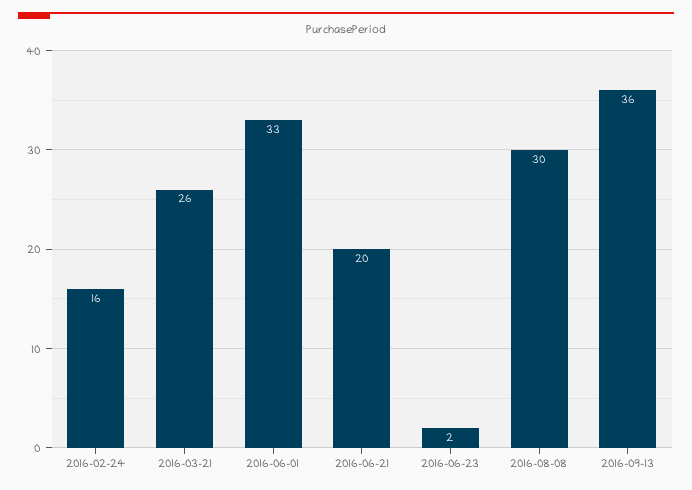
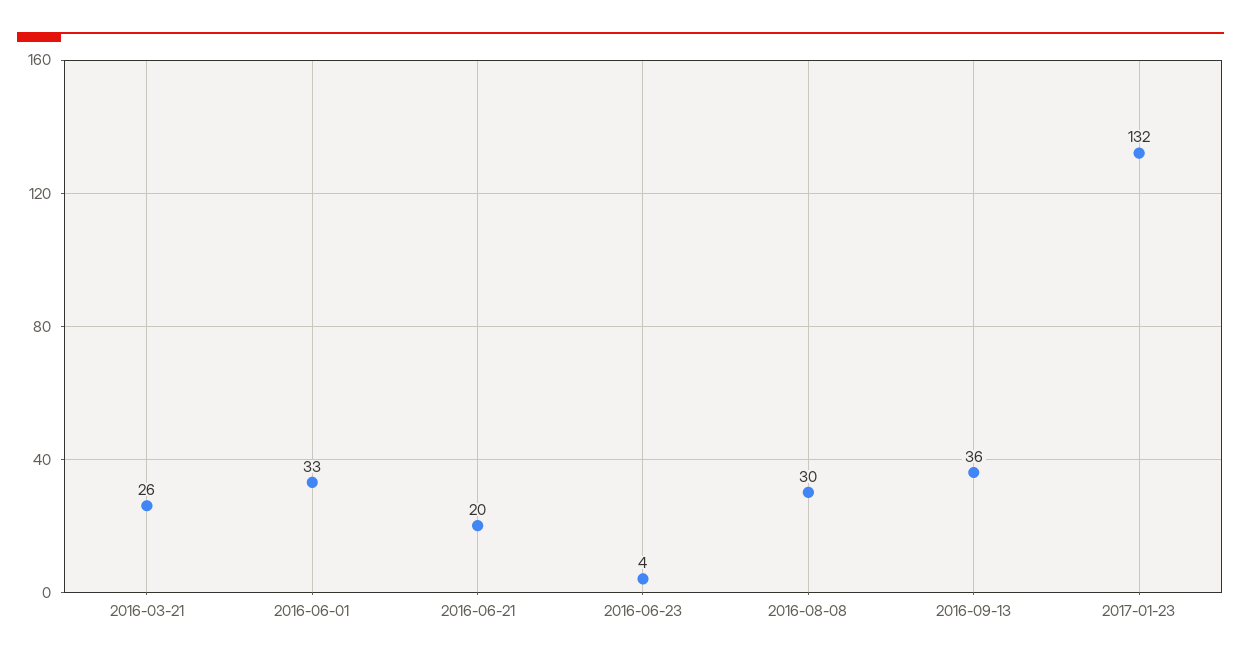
2016-02-24: 16 -> none
2016-06-23: 2 -> 4
2017-01-23: none -> 132

